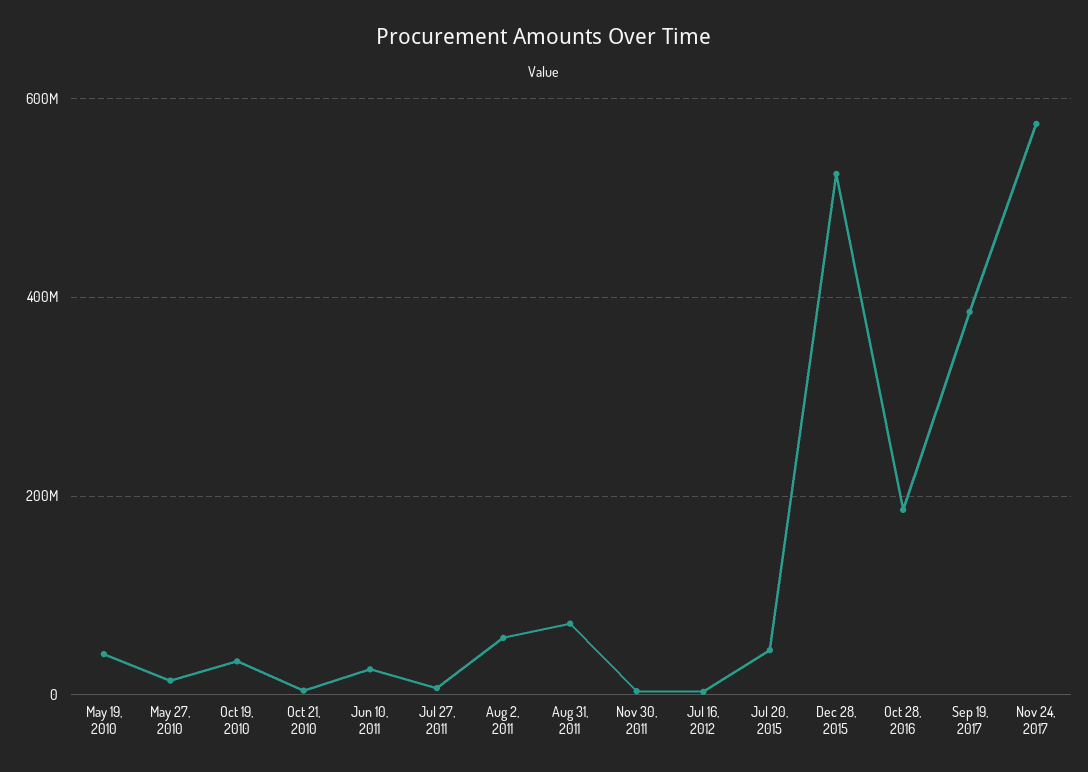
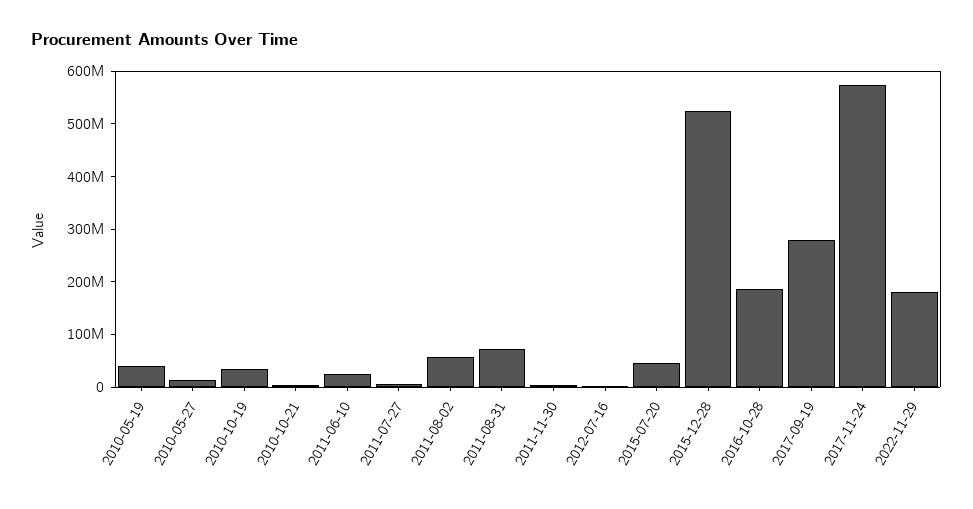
Sep 19, 2017: 380000000 -> 280000000
2022-11-29: none -> 180000000

